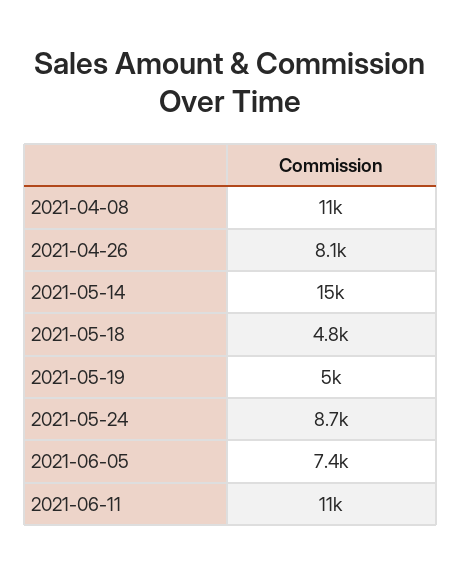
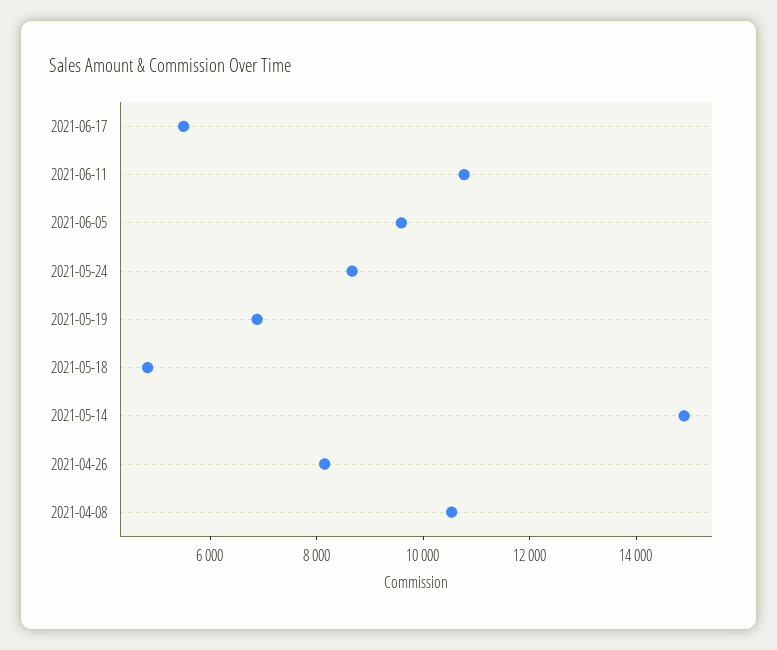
2021-05-19: 5000 -> 7000
2021-06-05: 7400 -> 9500
2021-06-17: none -> 5500

